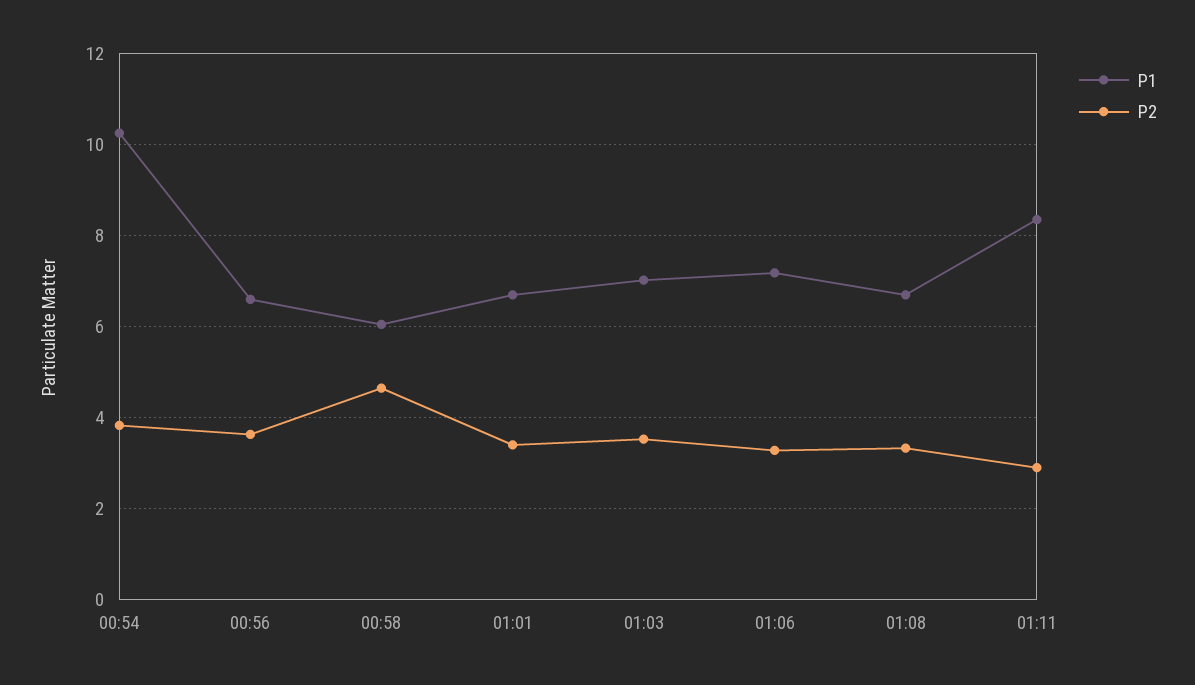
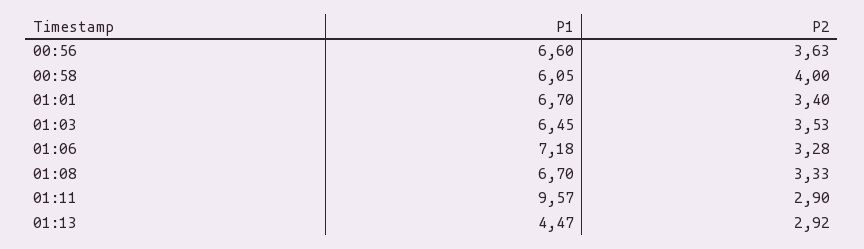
P1, 00:54: 10.2 -> none
P2, 00:54: 3.8 -> none
P2, 00:58: 4.6 -> 4
P1, 01:03: 7 -> 6.45
P1, 01:11: 8.4 -> 9.57
P1, 01:13: none -> 4.47
P2, 01:13: none -> 2.92

